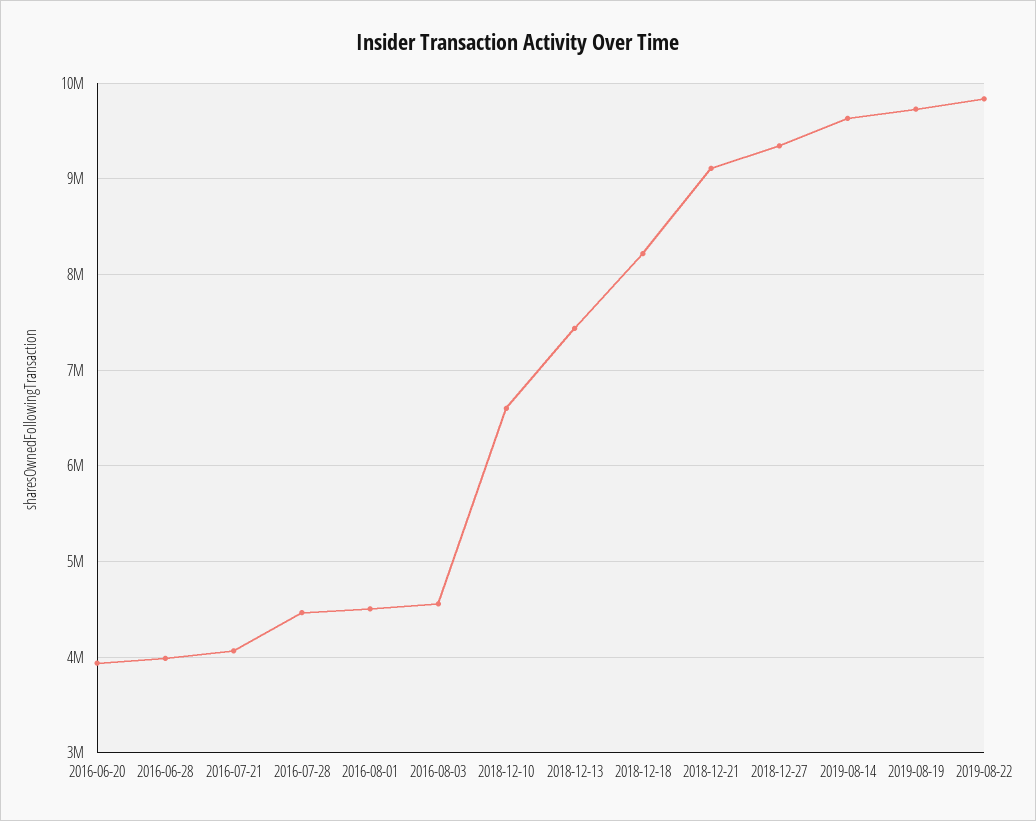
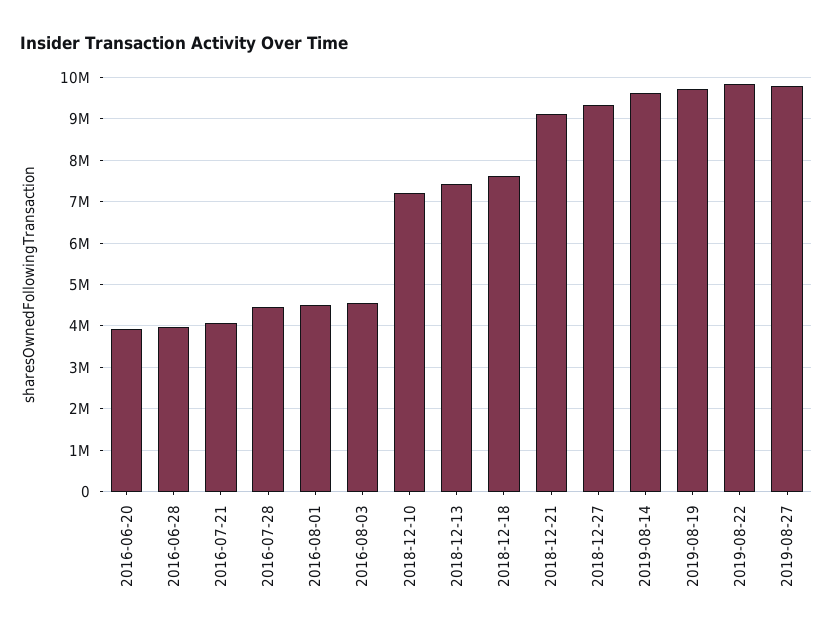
2018-12-10: 6600000 -> 7200000
2018-12-18: 8200000 -> 7600000
2019-08-27: none -> 9800000

